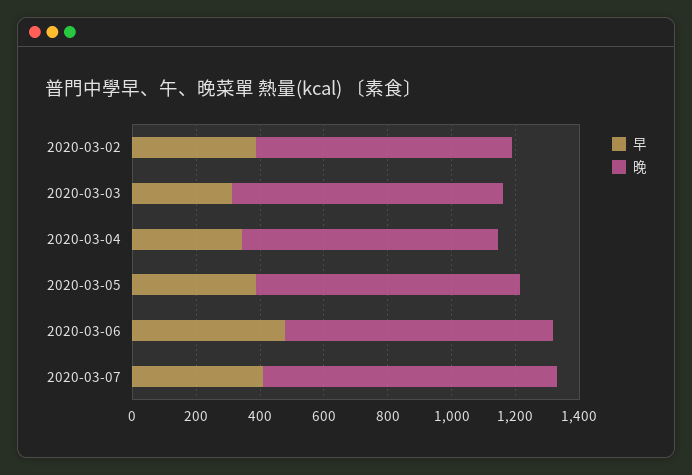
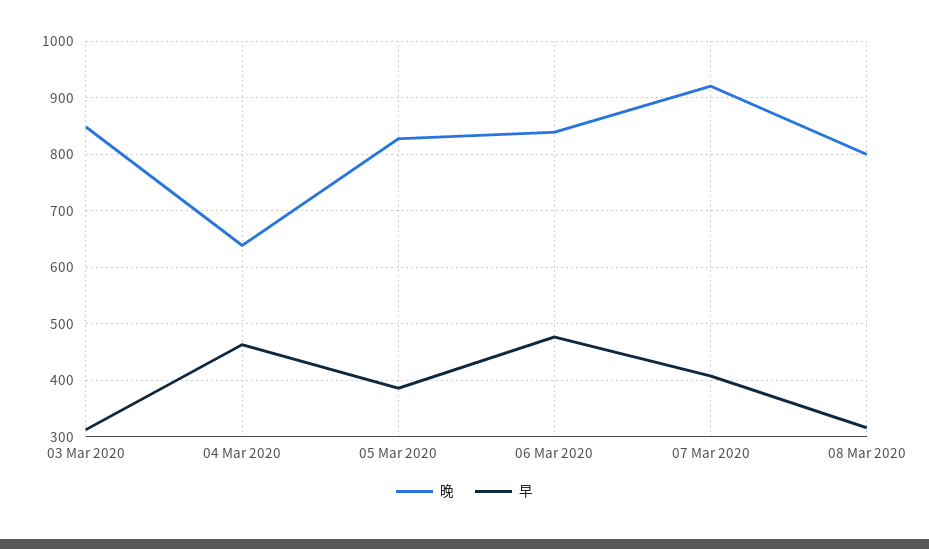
早, 2020-03-02: 400 -> none
晚, 2020-03-02: 800 -> none
早, 2020-03-04: 350 -> 460
晚, 2020-03-04: 800 -> 640
晚, 08 Mar 2020: none -> 800
早, 08 Mar 2020: none -> 320

